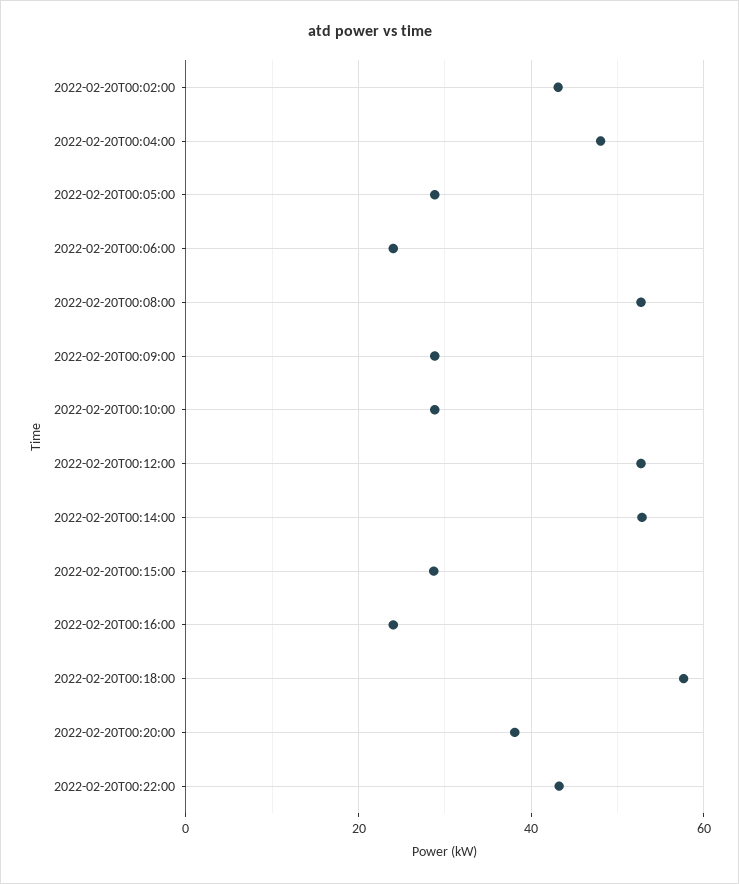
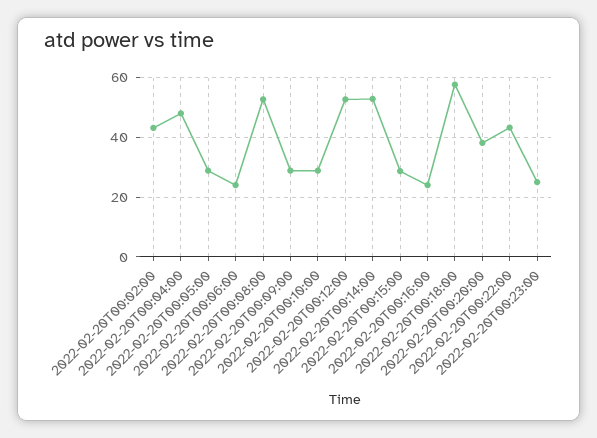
2022-02-20T00:23:00: none -> 25

